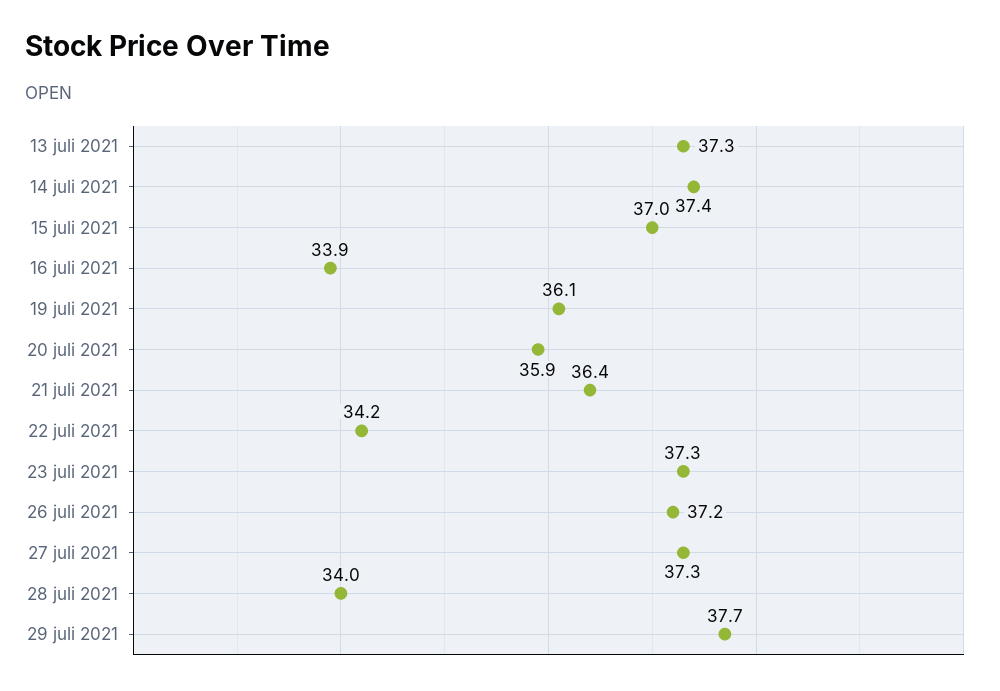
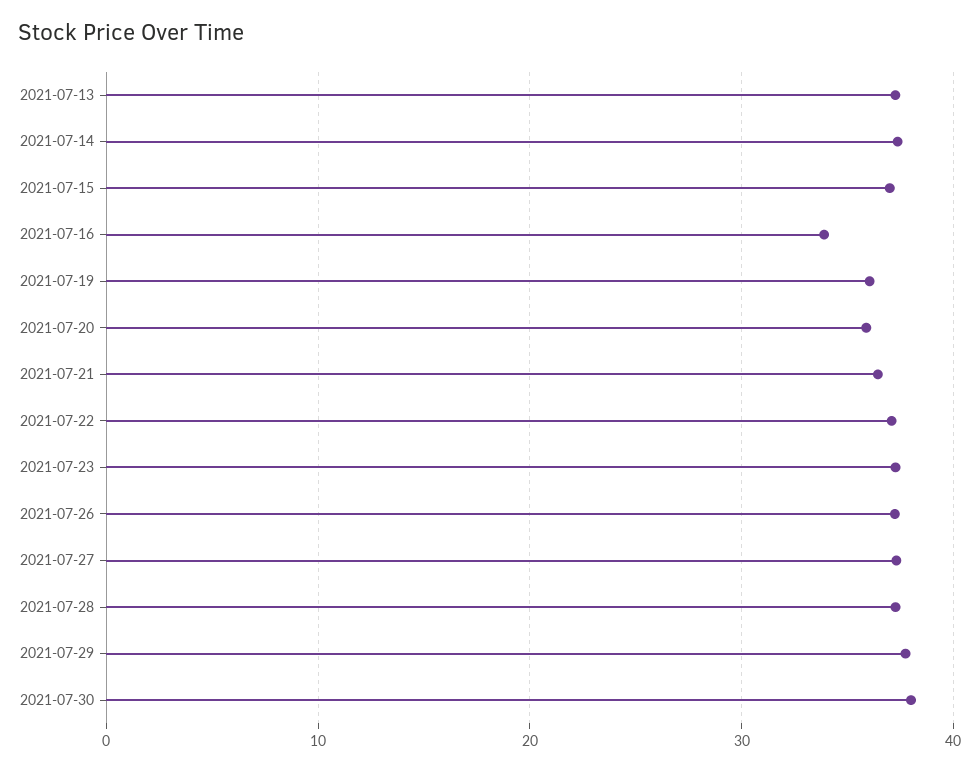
22 juli 2021: 34.2 -> 37
28 juli 2021: 34 -> 37
2021-07-30: none -> 38

